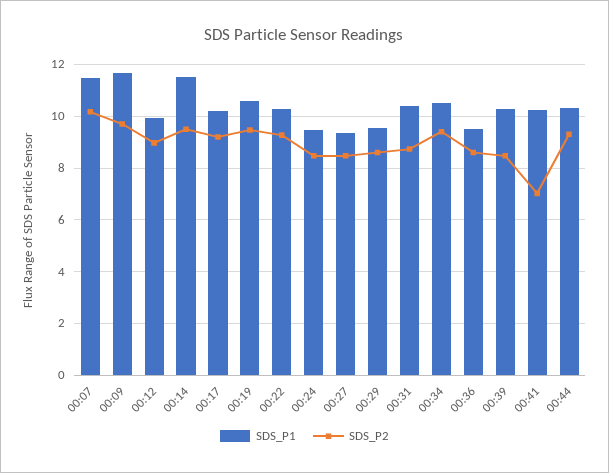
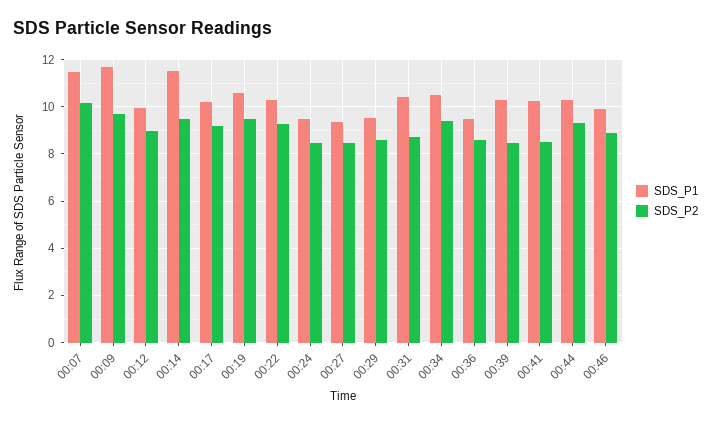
SDS_P2, 00:41: 7 -> 8.5
SDS_P1, 00:46: none -> 10
SDS_P2, 00:46: none -> 9

